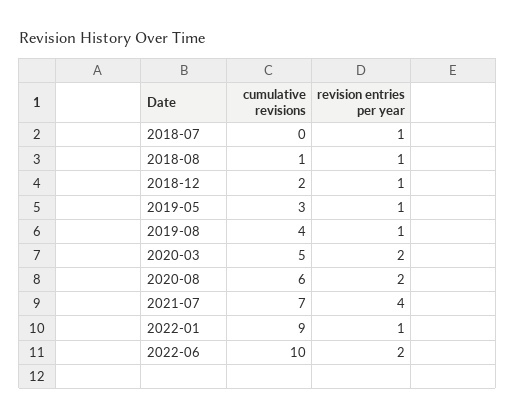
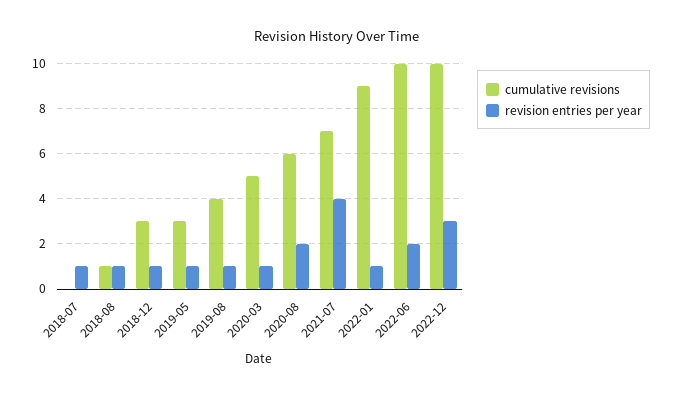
cumulative revisions, 2018-12: 2 -> 3
revision entries per year, 2020-03: 2 -> 1
cumulative revisions, 2022-12: none -> 10
revision entries per year, 2022-12: none -> 3

